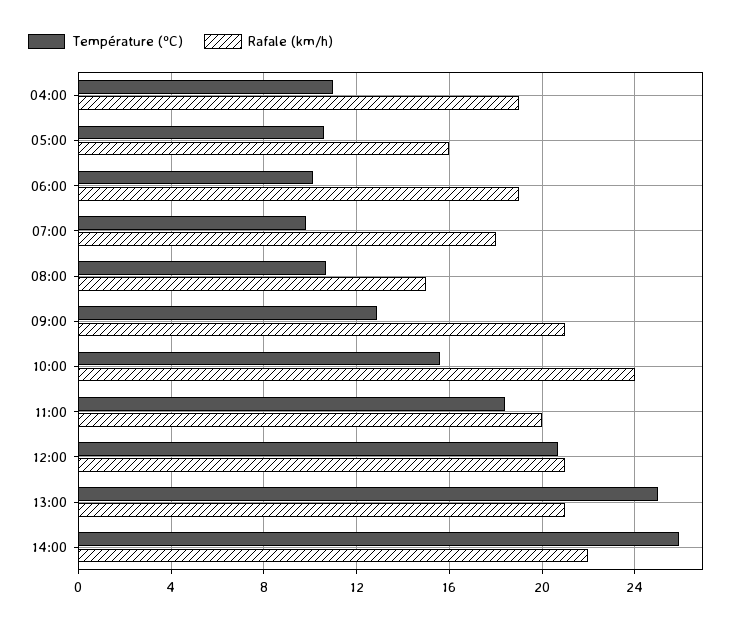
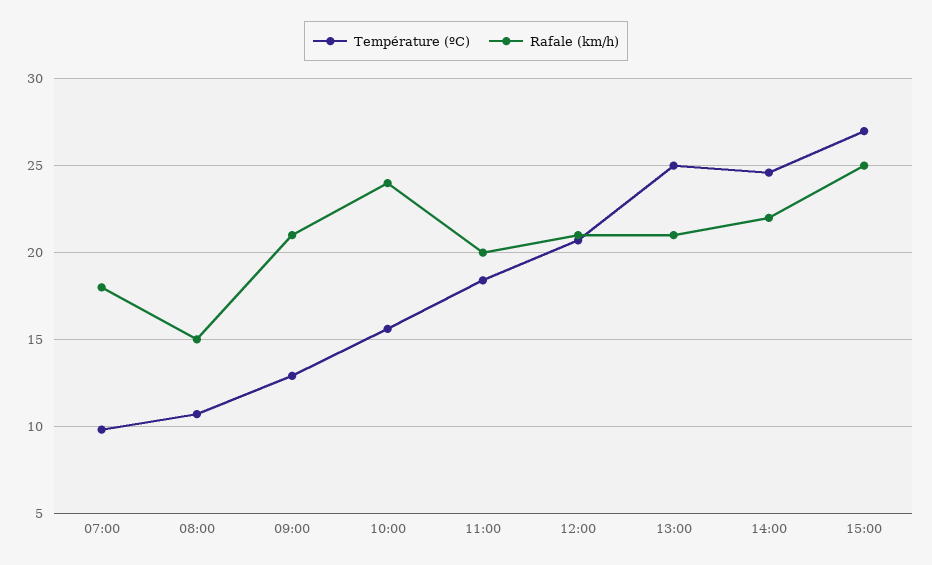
Température (ºC), 04:00: 11 -> none
Rafale (km/h), 04:00: 19 -> none
Température (ºC), 05:00: 10.5 -> none
Rafale (km/h), 05:00: 16 -> none
Température (ºC), 06:00: 10 -> none
Rafale (km/h), 06:00: 19 -> none
Température (ºC), 14:00: 26 -> 24.5
Température (ºC), 15:00: none -> 27
Rafale (km/h), 15:00: none -> 25

